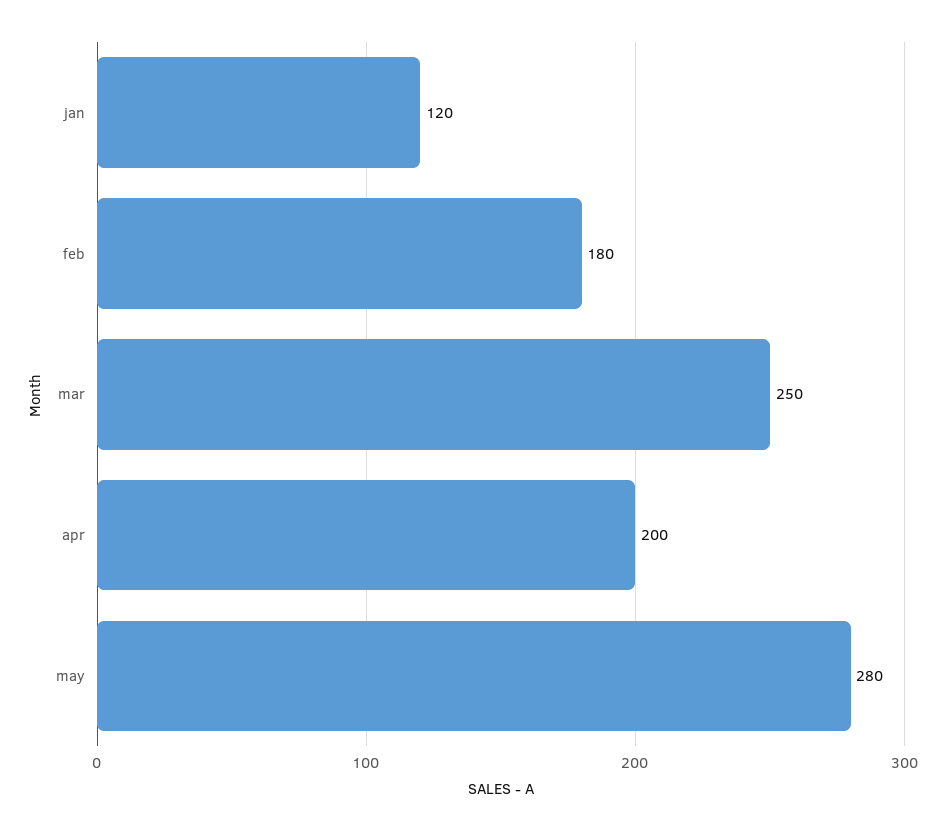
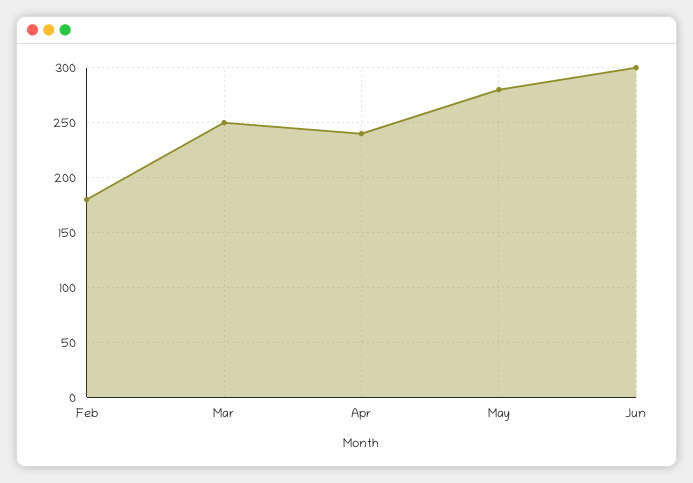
jan: 120 -> none
apr: 200 -> 240
Jun: none -> 300

